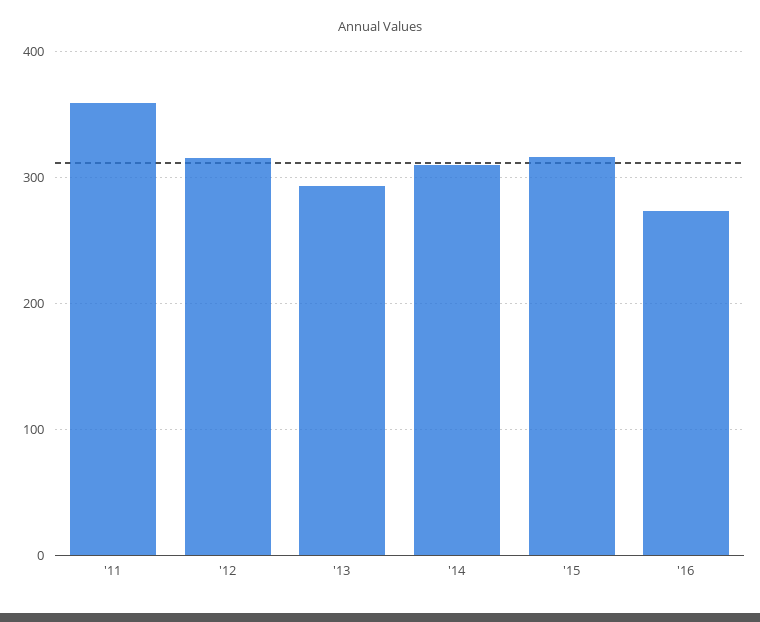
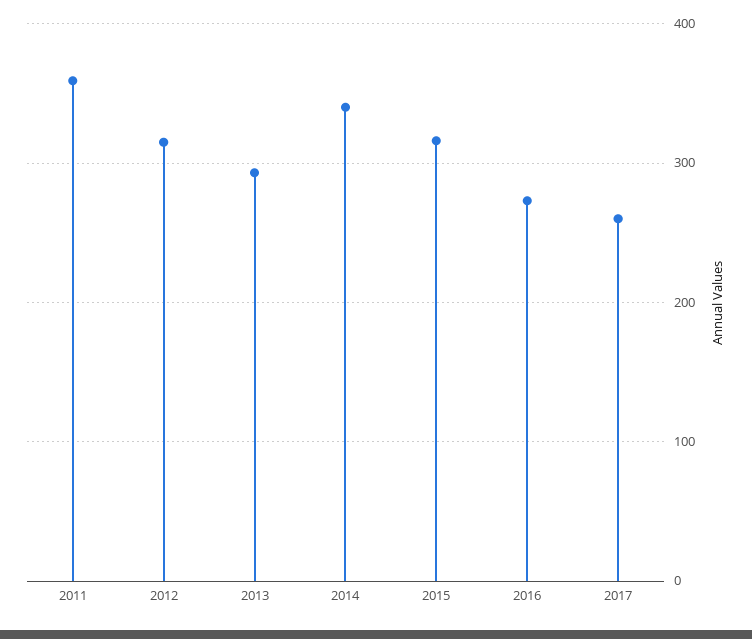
'14: 310 -> 340
2017: none -> 260

